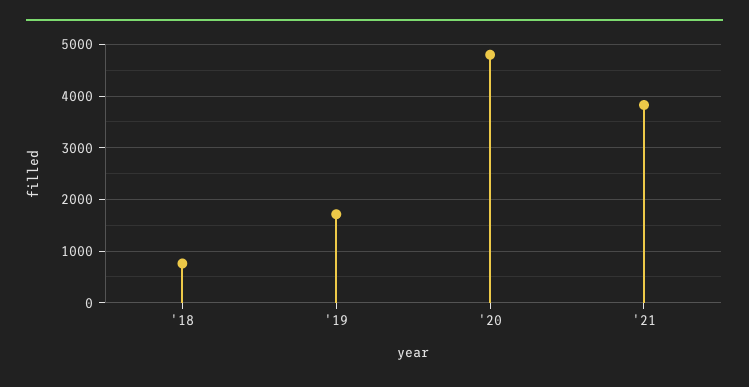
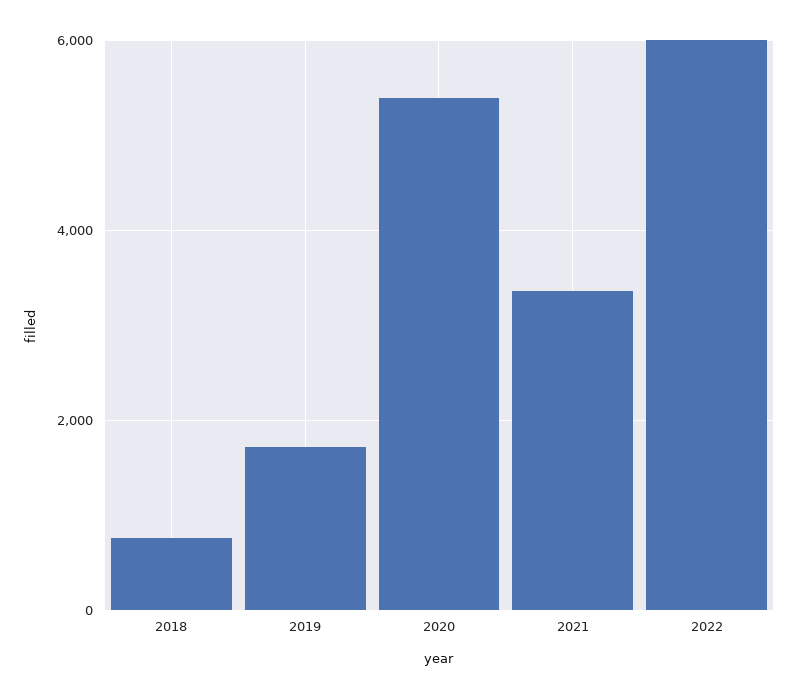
'20: 4800 -> 5400
'21: 3800 -> 3400
2022: none -> 6000

